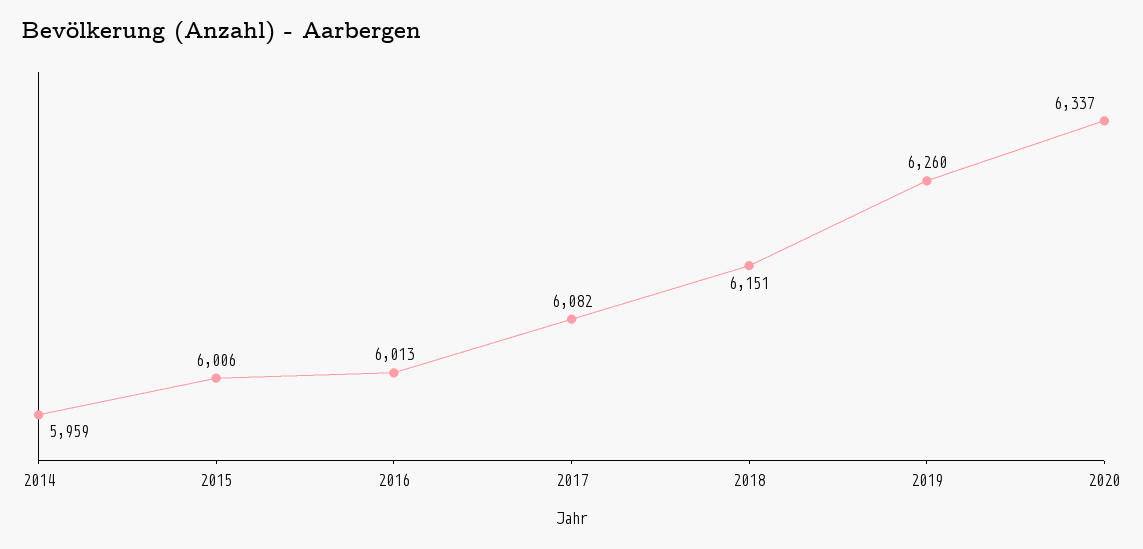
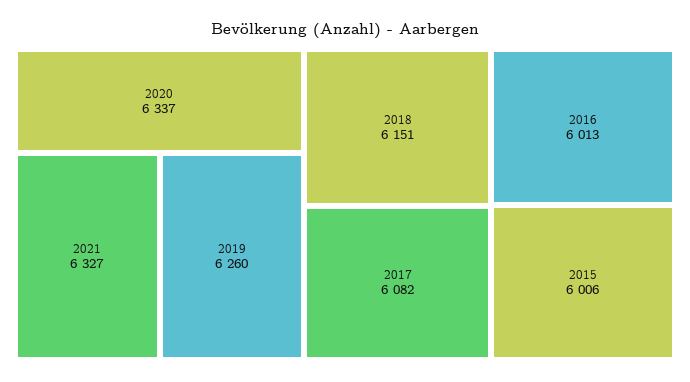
2014: 5959 -> none
2021: none -> 6327

